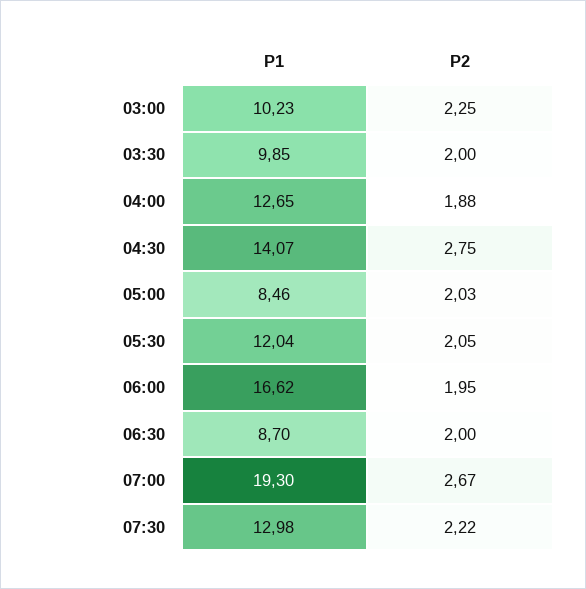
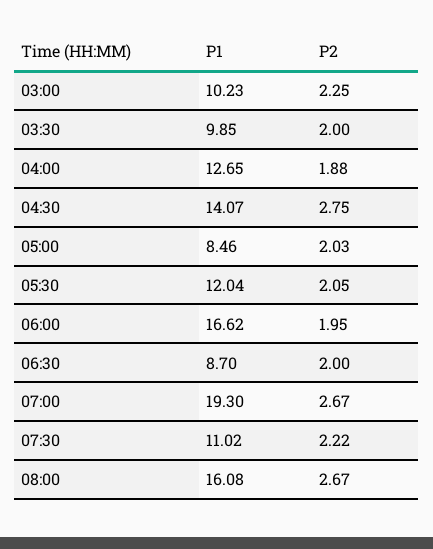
P1, 07:30: 12.98 -> 11.02
P1, 08:00: none -> 16.08
P2, 08:00: none -> 2.67

